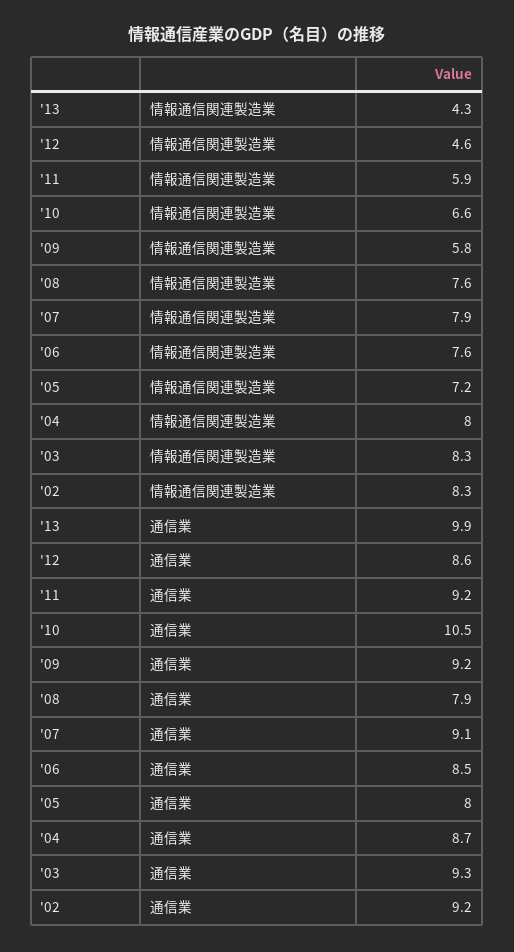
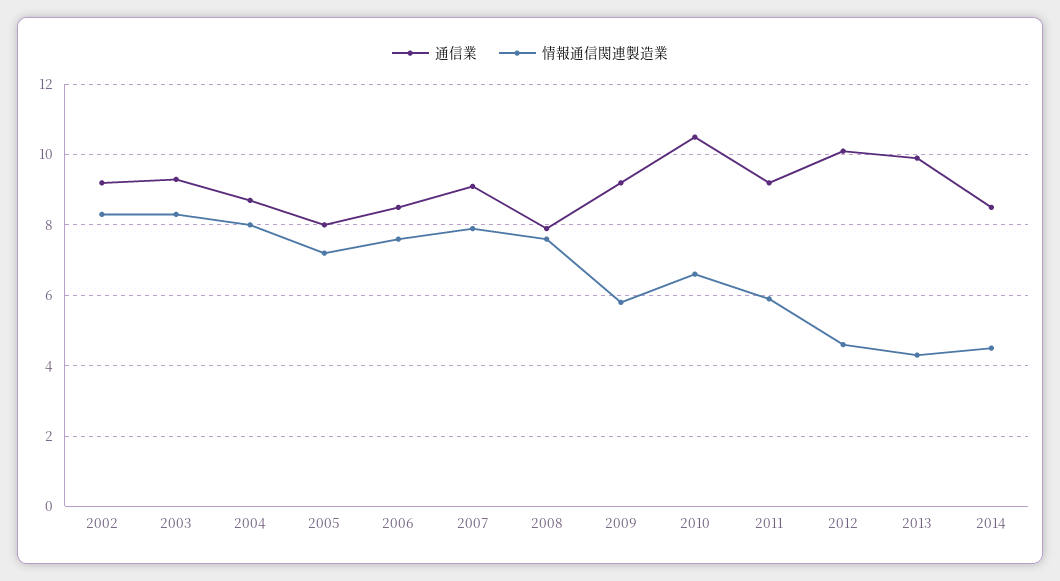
通信業, '12: 8.6 -> 10
通信業, 2014: none -> 8.5
情報通信関連製造業, 2014: none -> 4.5

